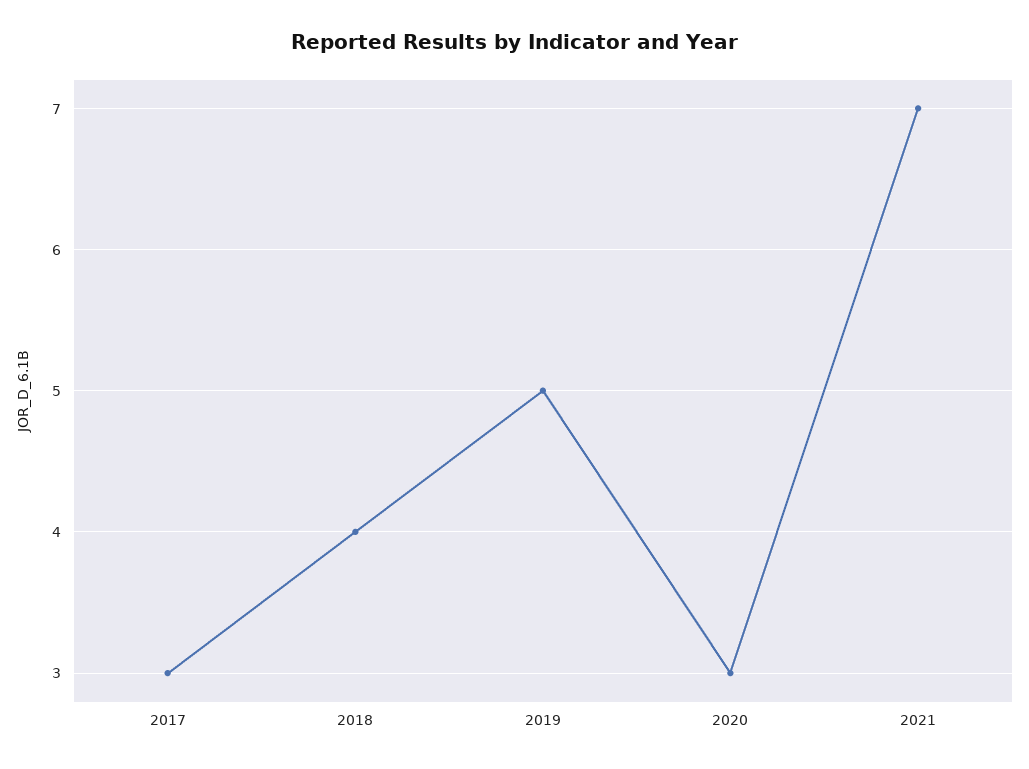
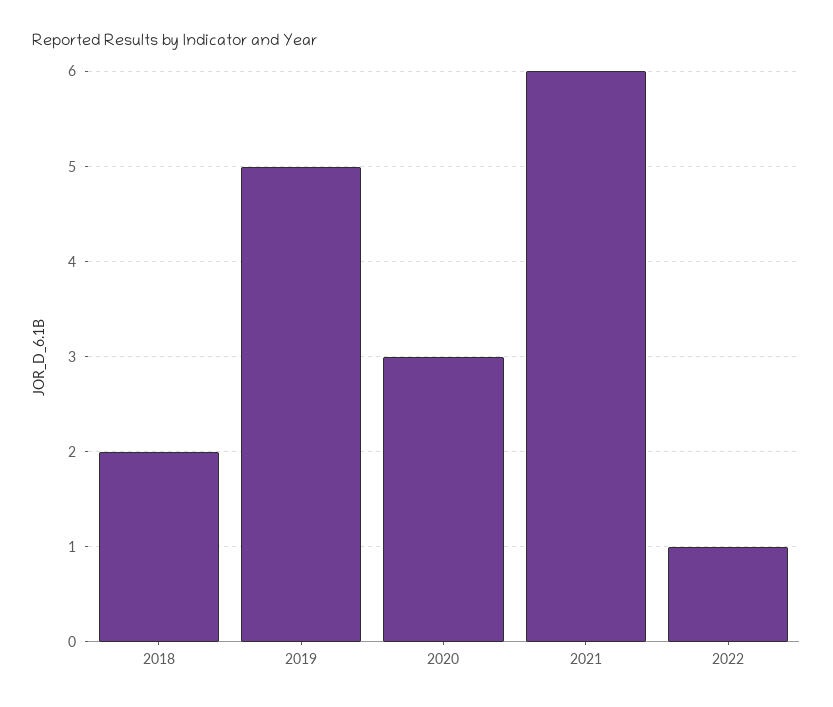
2017: 3 -> none
2018: 4 -> 2
2021: 7 -> 6
2022: none -> 1

